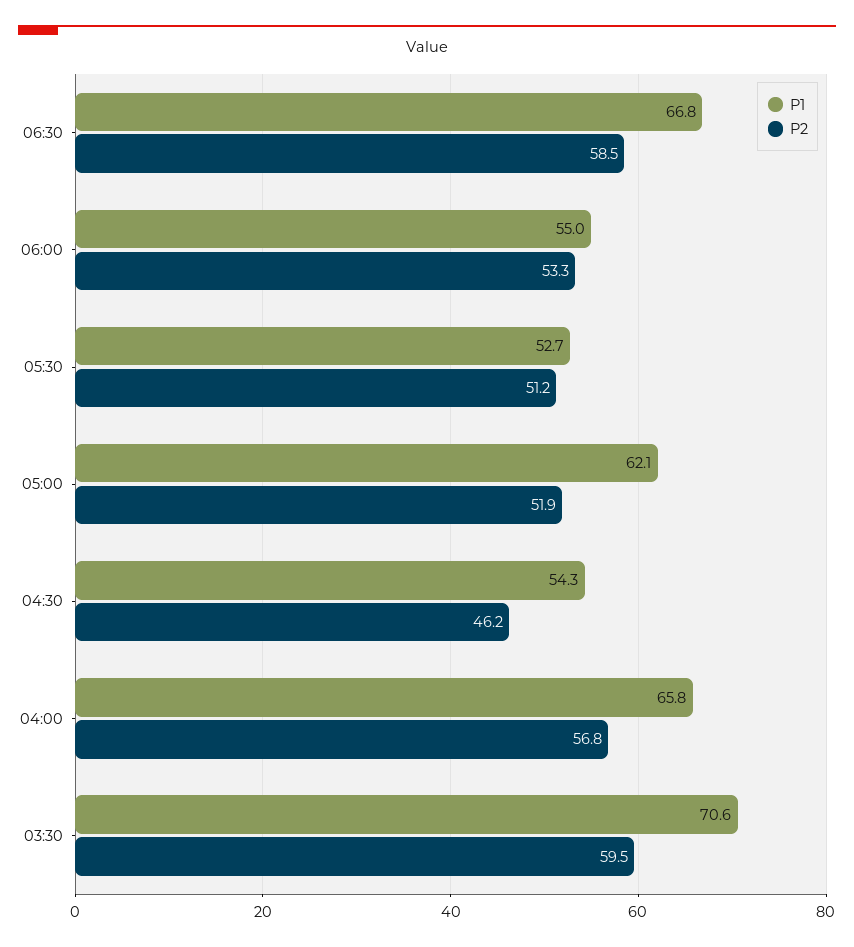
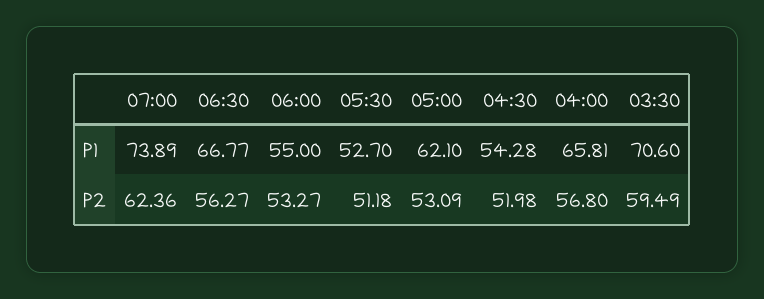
P2, 06:30: 58.5 -> 56.27
P2, 05:00: 51.9 -> 53.09
P2, 04:30: 46.2 -> 51.98
P1, 07:00: none -> 73.89
P2, 07:00: none -> 62.36

